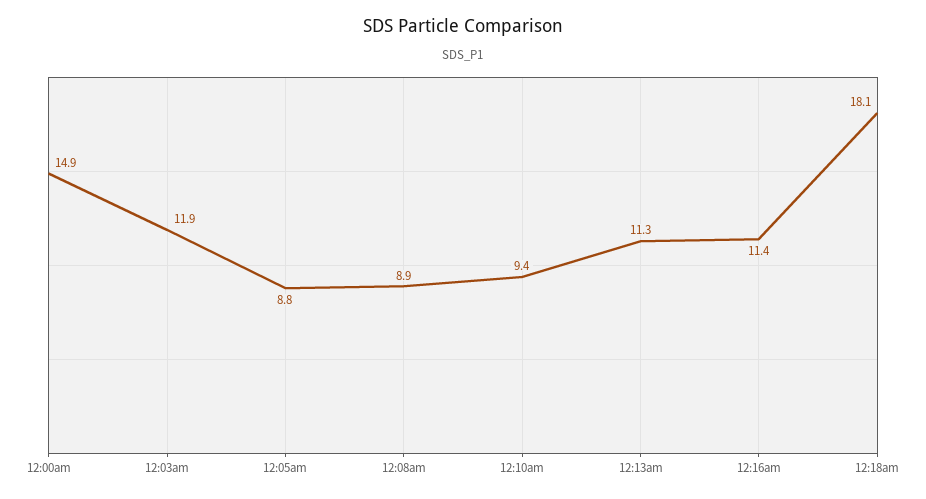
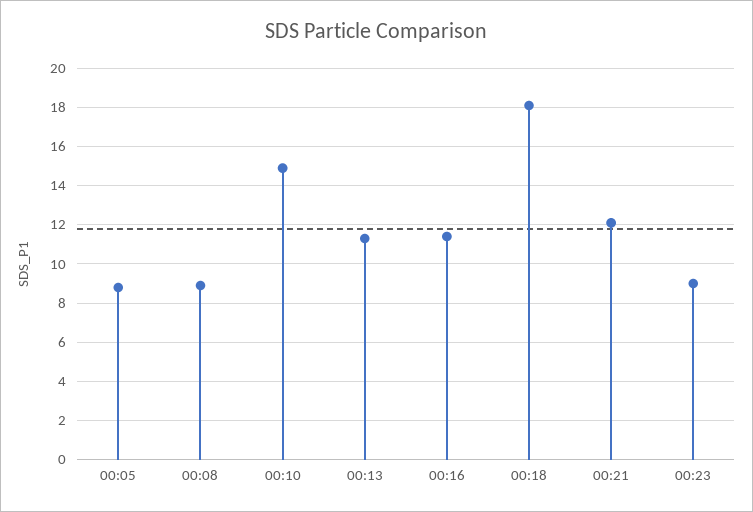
12:00am: 14.9 -> none
12:03am: 11.9 -> none
12:10am: 9.4 -> 15
00:21: none -> 12
00:23: none -> 9

